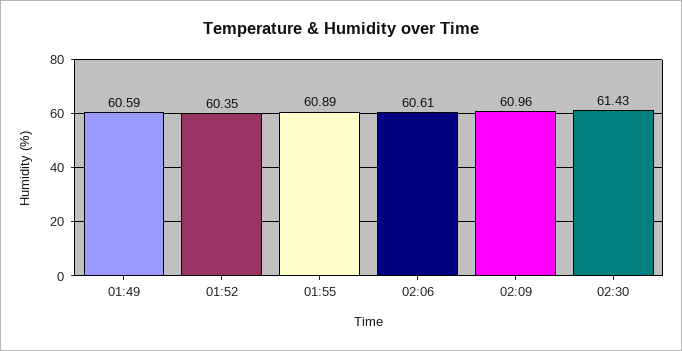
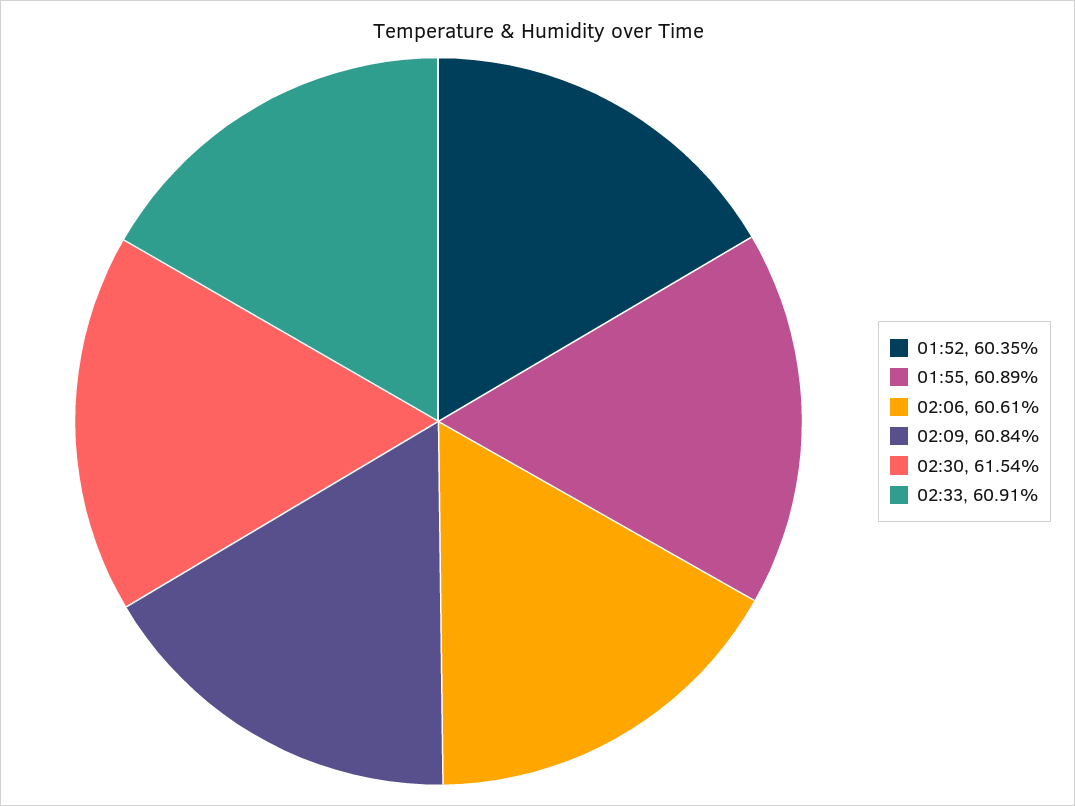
01:49: 60.59 -> none
02:09: 60.96 -> 60.84
02:30: 61.43 -> 61.54
02:33: none -> 60.91

